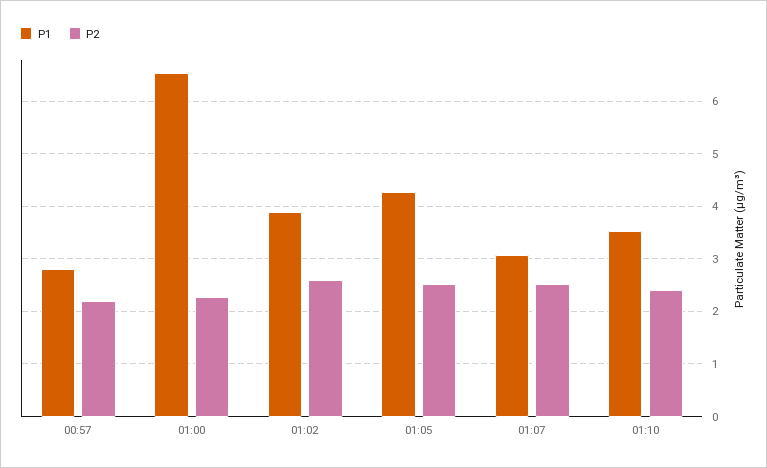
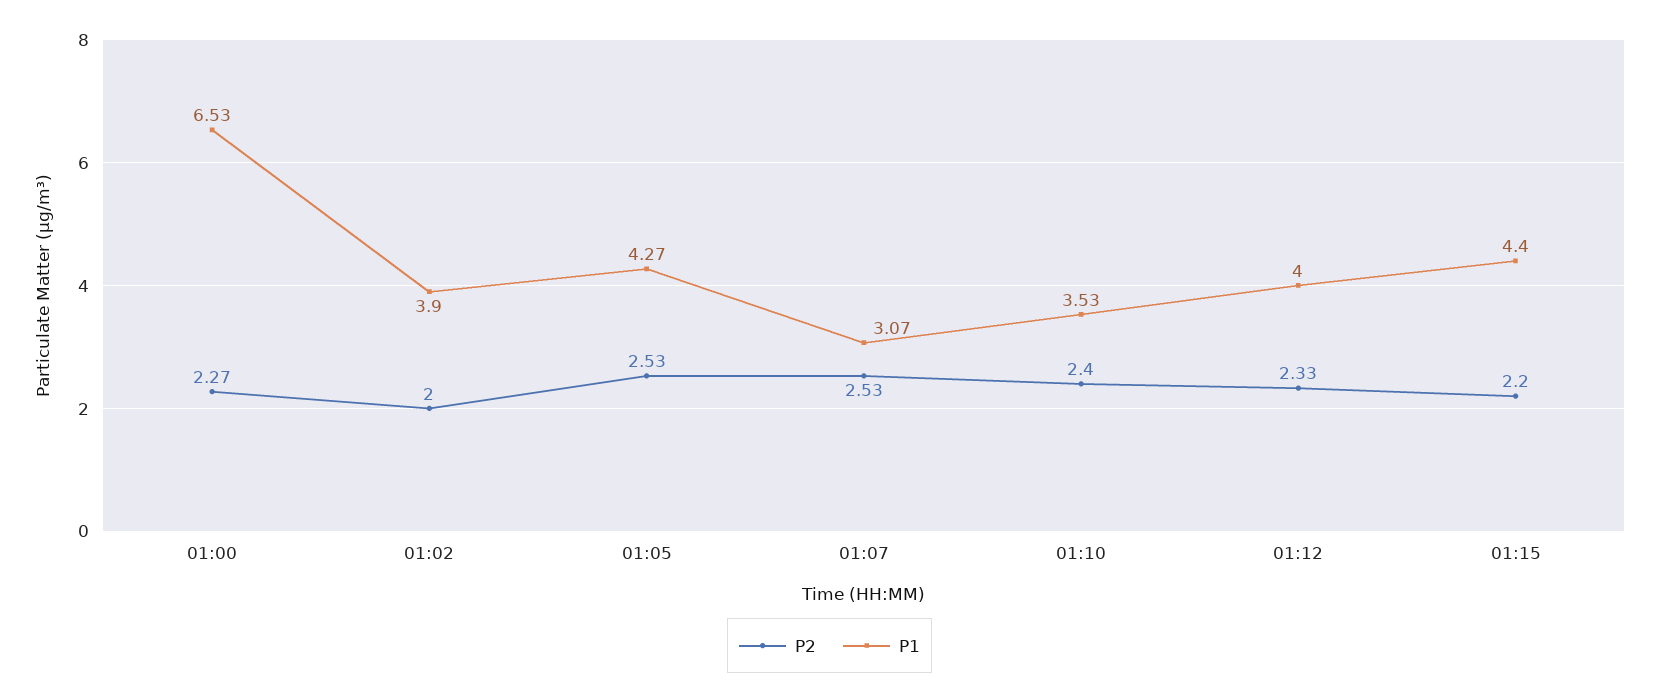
P1, 00:57: 2.8 -> none
P2, 00:57: 2.2 -> none
P2, 01:02: 2.6 -> 2
P2, 01:12: none -> 2.33
P1, 01:12: none -> 4
P2, 01:15: none -> 2.2
P1, 01:15: none -> 4.4

